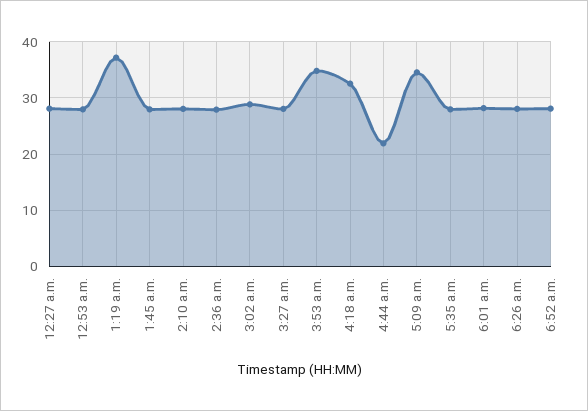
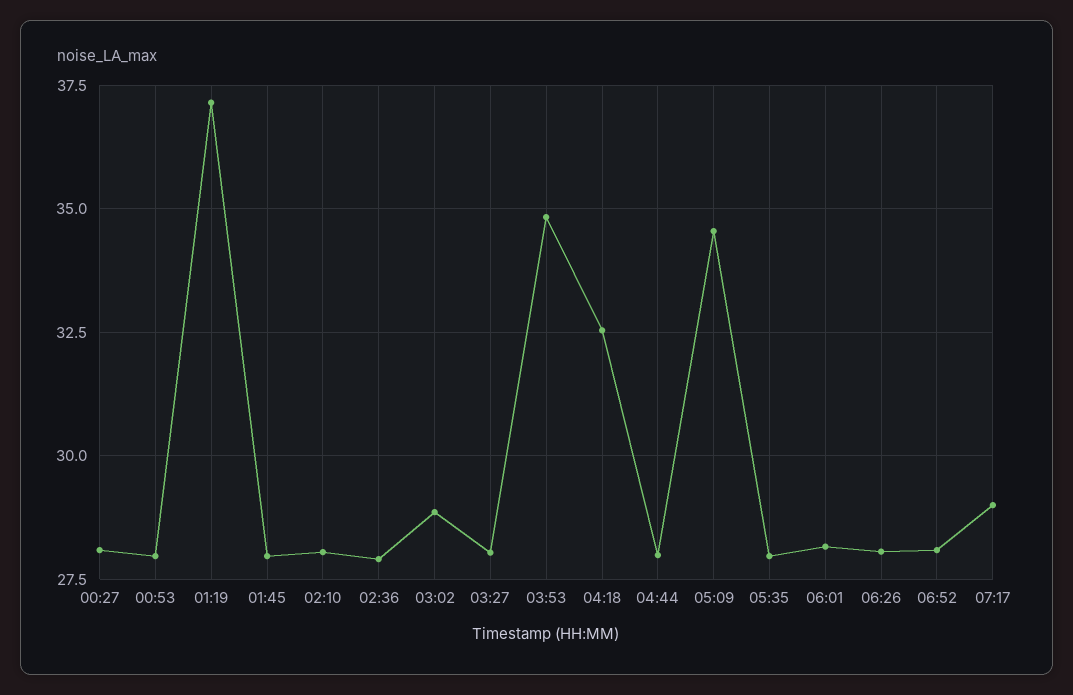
4:44 a.m.: 22 -> 28
07:17: none -> 29

